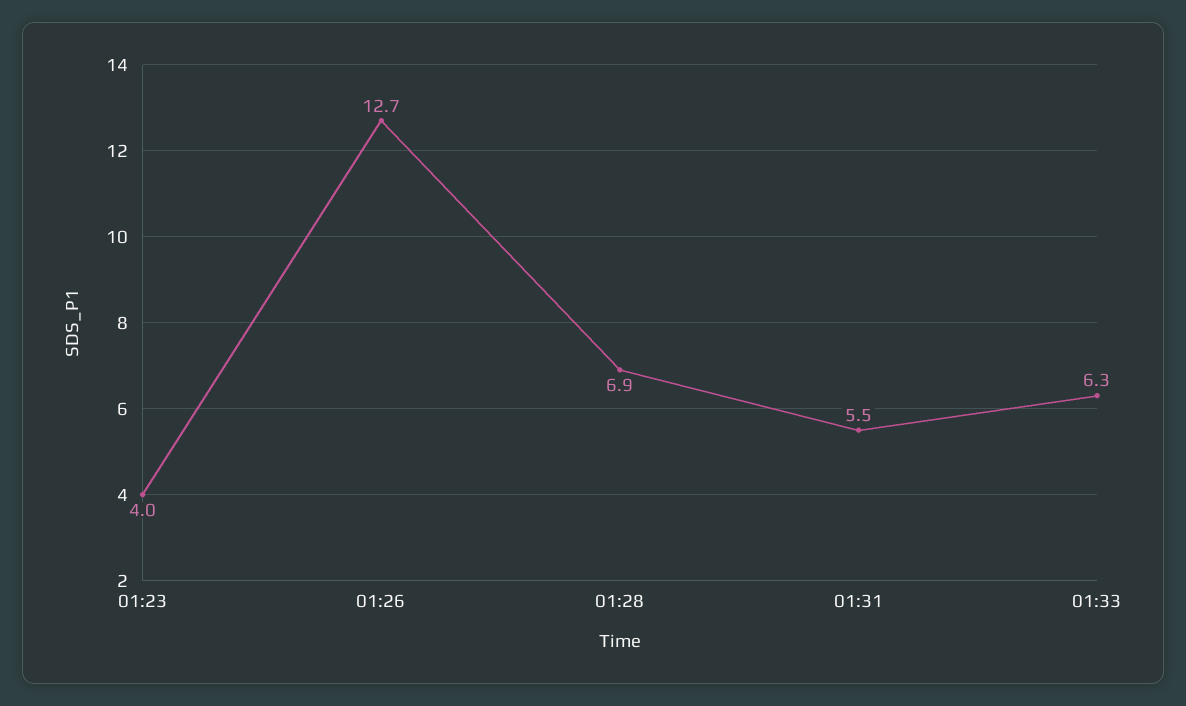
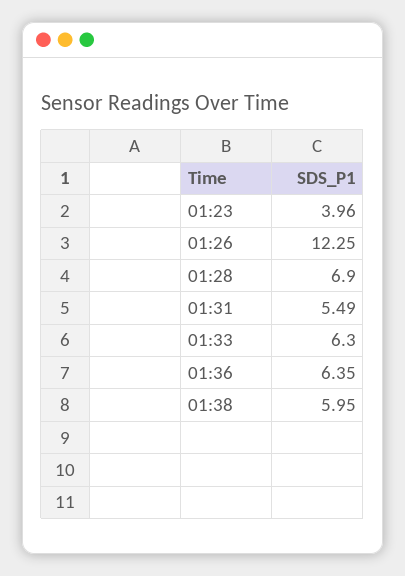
01:26: 12.7 -> 12.25
01:36: none -> 6.35
01:38: none -> 5.95

